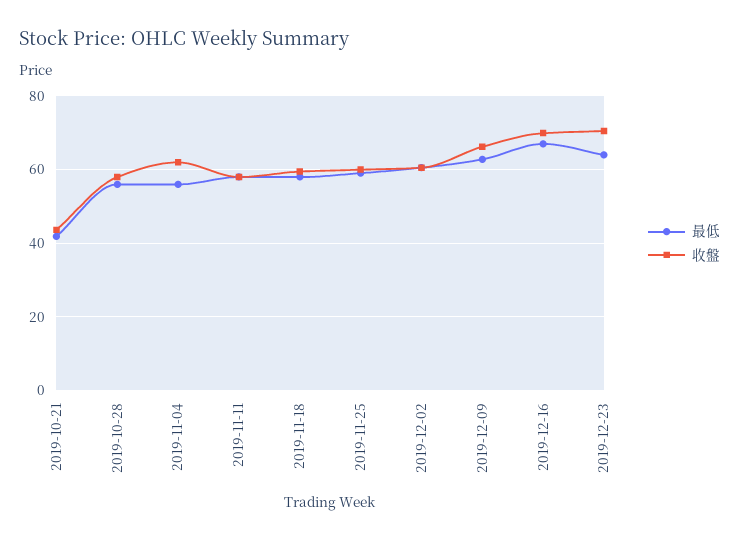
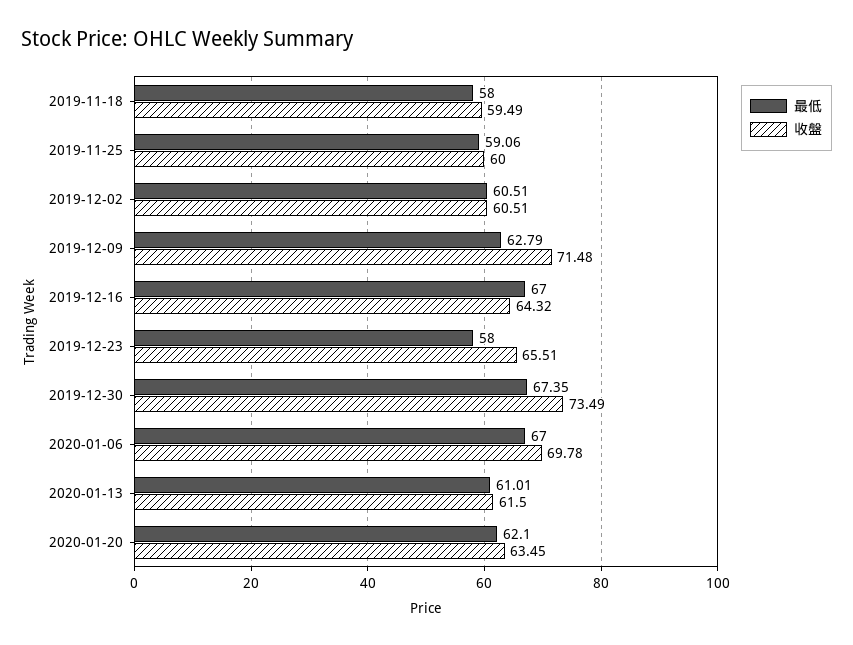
最低, 2019-10-21: 42 -> none
收盤, 2019-10-21: 44 -> none
最低, 2019-10-28: 56 -> none
收盤, 2019-10-28: 58 -> none
最低, 2019-11-04: 56 -> none
收盤, 2019-11-04: 62 -> none
最低, 2019-11-11: 58 -> none
收盤, 2019-11-11: 58 -> none
收盤, 2019-12-09: 66 -> 71.48
收盤, 2019-12-16: 70 -> 64.32
最低, 2019-12-23: 64 -> 58
收盤, 2019-12-23: 70 -> 65.51
最低, 2019-12-30: none -> 67.35
收盤, 2019-12-30: none -> 73.49
最低, 2020-01-06: none -> 67
收盤, 2020-01-06: none -> 69.78
最低, 2020-01-13: none -> 61.01
收盤, 2020-01-13: none -> 61.5
最低, 2020-01-20: none -> 62.1
收盤, 2020-01-20: none -> 63.45

